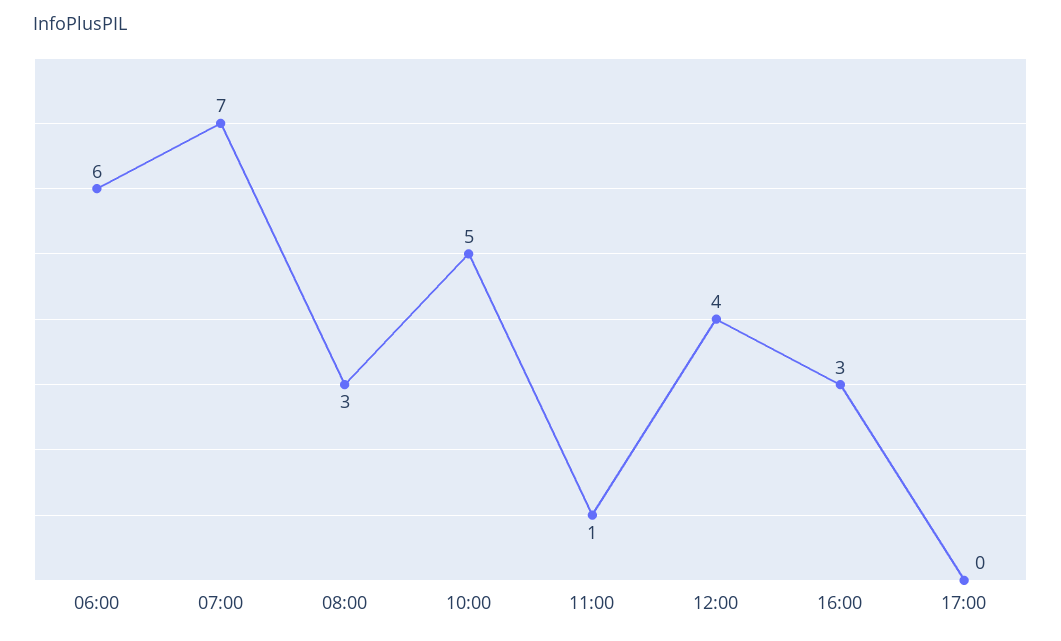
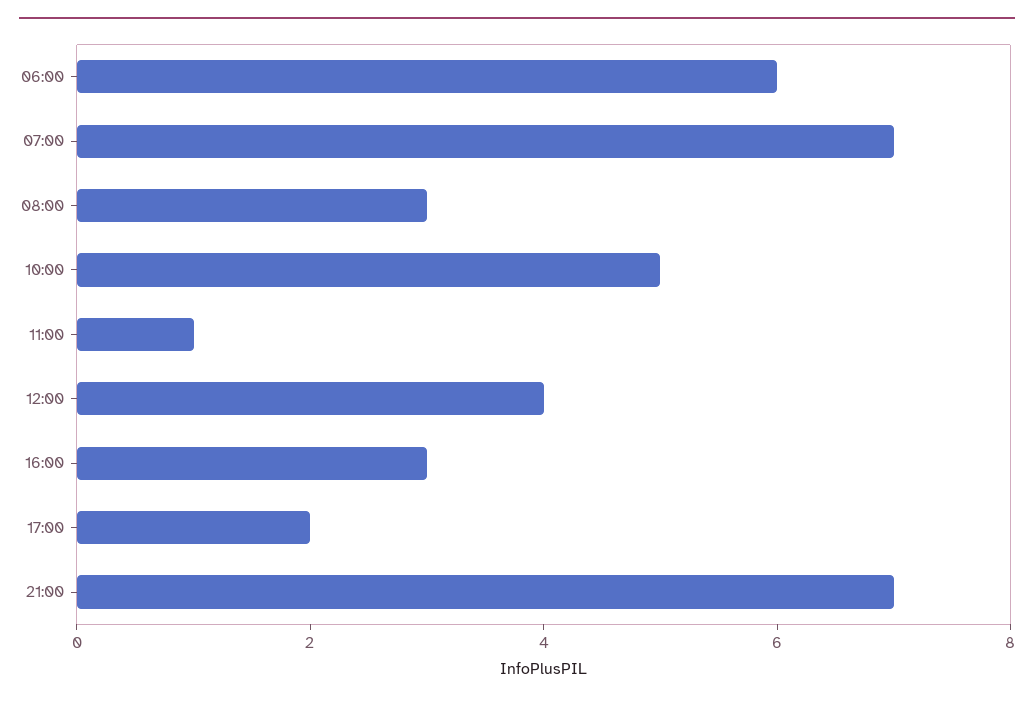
17:00: 0 -> 2
21:00: none -> 7

